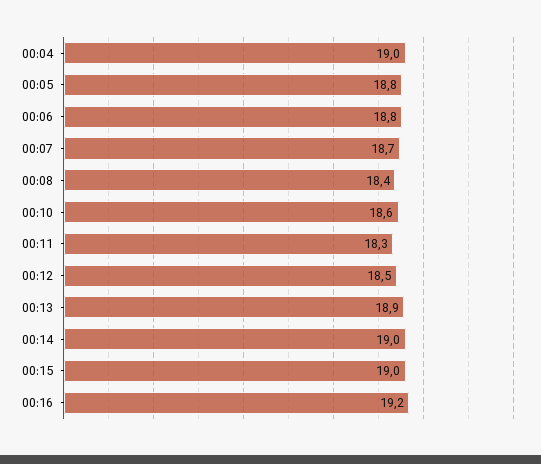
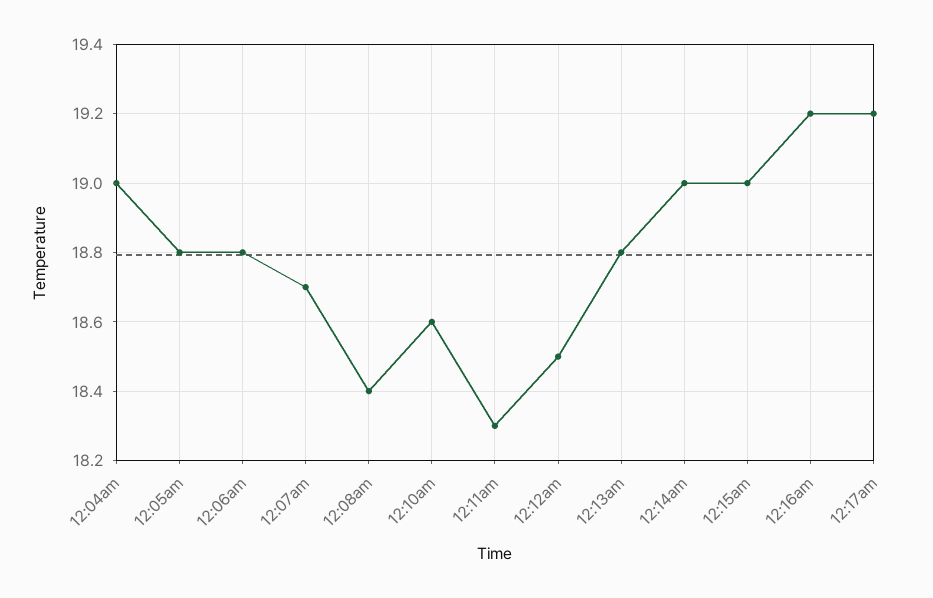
00:13: 18.9 -> 18.8
12:17am: none -> 19.2

